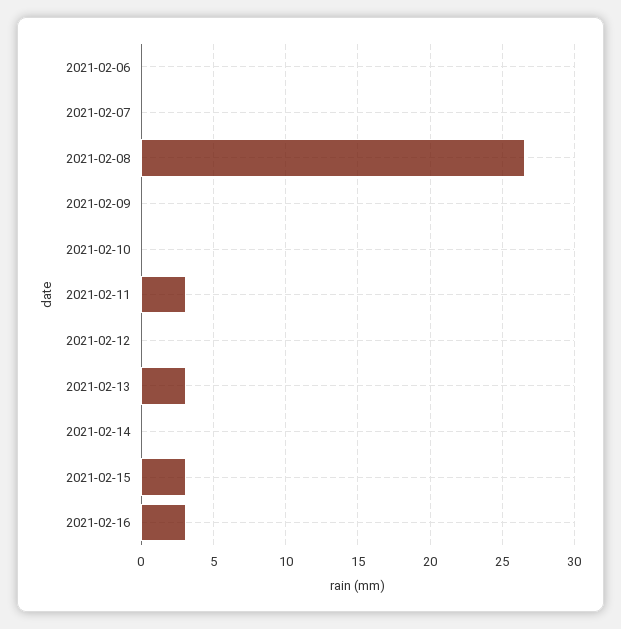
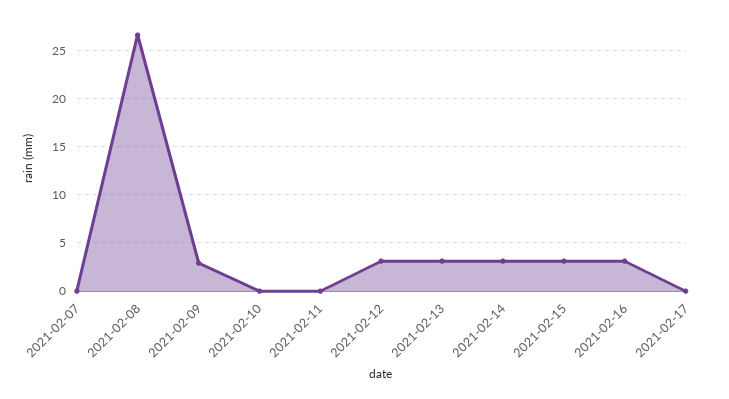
2021-02-06: 0 -> none
2021-02-09: 0 -> 3
2021-02-11: 3 -> 0
2021-02-12: 0 -> 3
2021-02-14: 0 -> 3
2021-02-17: none -> 0

